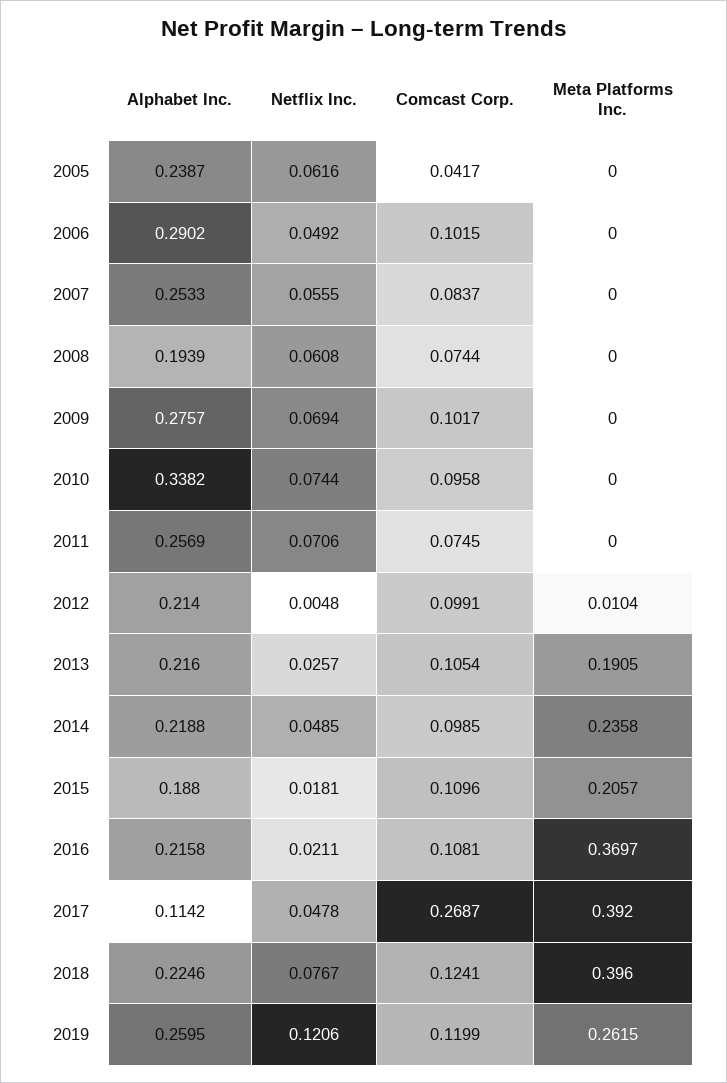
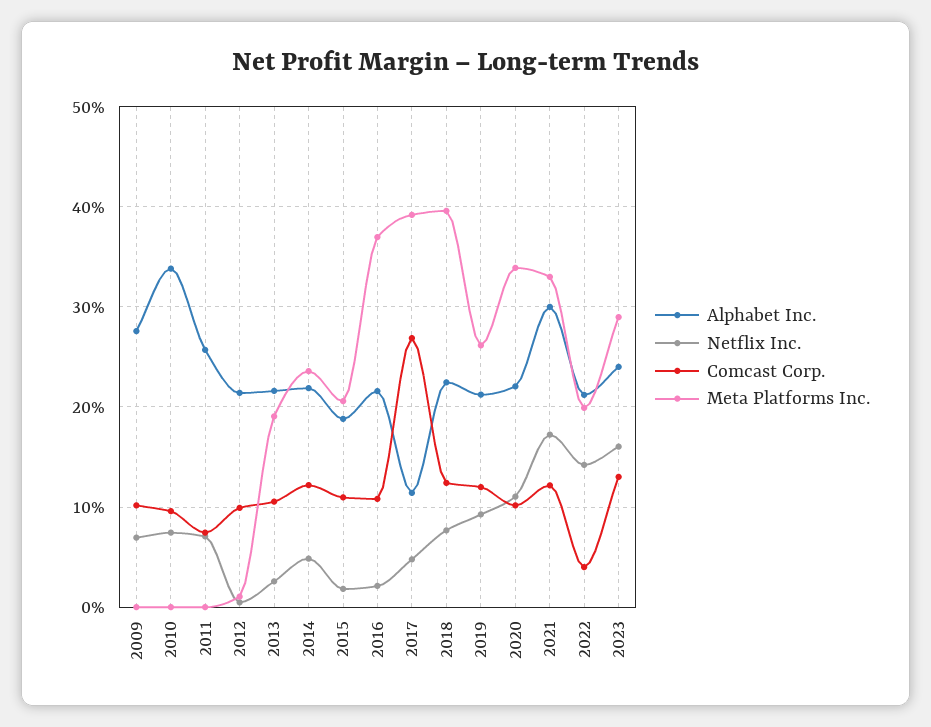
Alphabet Inc., 2005: 0.2387 -> none
Netflix Inc., 2005: 0.0616 -> none
Comcast Corp., 2005: 0.0417 -> none
Meta Platforms Inc., 2005: 0 -> none
Alphabet Inc., 2006: 0.2902 -> none
Netflix Inc., 2006: 0.0492 -> none
Comcast Corp., 2006: 0.1015 -> none
Meta Platforms Inc., 2006: 0 -> none
Alphabet Inc., 2007: 0.2533 -> none
Netflix Inc., 2007: 0.0555 -> none
Comcast Corp., 2007: 0.0837 -> none
Meta Platforms Inc., 2007: 0 -> none
Alphabet Inc., 2008: 0.1939 -> none
Netflix Inc., 2008: 0.0608 -> none
Comcast Corp., 2008: 0.0744 -> none
Meta Platforms Inc., 2008: 0 -> none
Comcast Corp., 2014: 0.0985 -> 0.12
Alphabet Inc., 2019: 0.2595 -> 0.21
Netflix Inc., 2019: 0.1206 -> 0.09
Alphabet Inc., 2020: none -> 0.22
Netflix Inc., 2020: none -> 0.11
Comcast Corp., 2020: none -> 0.1
Meta Platforms Inc., 2020: none -> 0.34
Alphabet Inc., 2021: none -> 0.3
Netflix Inc., 2021: none -> 0.17
Comcast Corp., 2021: none -> 0.12
Meta Platforms Inc., 2021: none -> 0.33
Alphabet Inc., 2022: none -> 0.21
Netflix Inc., 2022: none -> 0.14
Comcast Corp., 2022: none -> 0.04
Meta Platforms Inc., 2022: none -> 0.2
Alphabet Inc., 2023: none -> 0.24
Netflix Inc., 2023: none -> 0.16
Comcast Corp., 2023: none -> 0.13
Meta Platforms Inc., 2023: none -> 0.29

